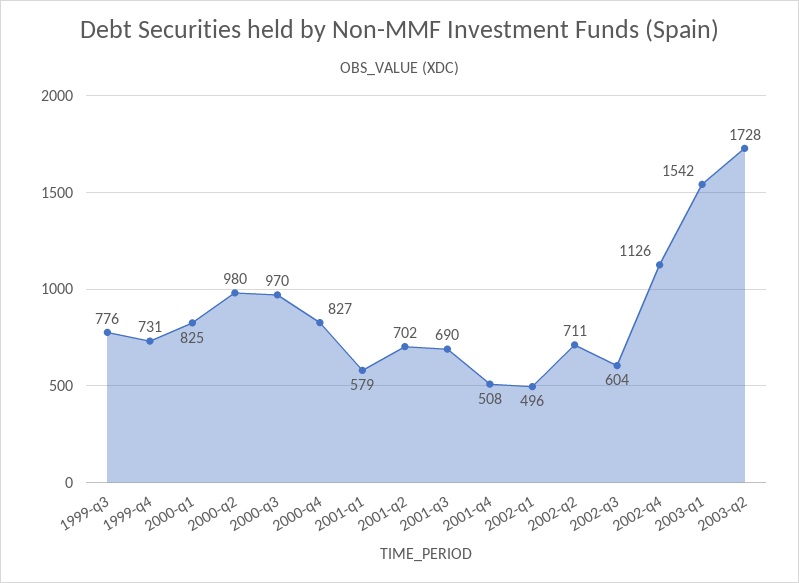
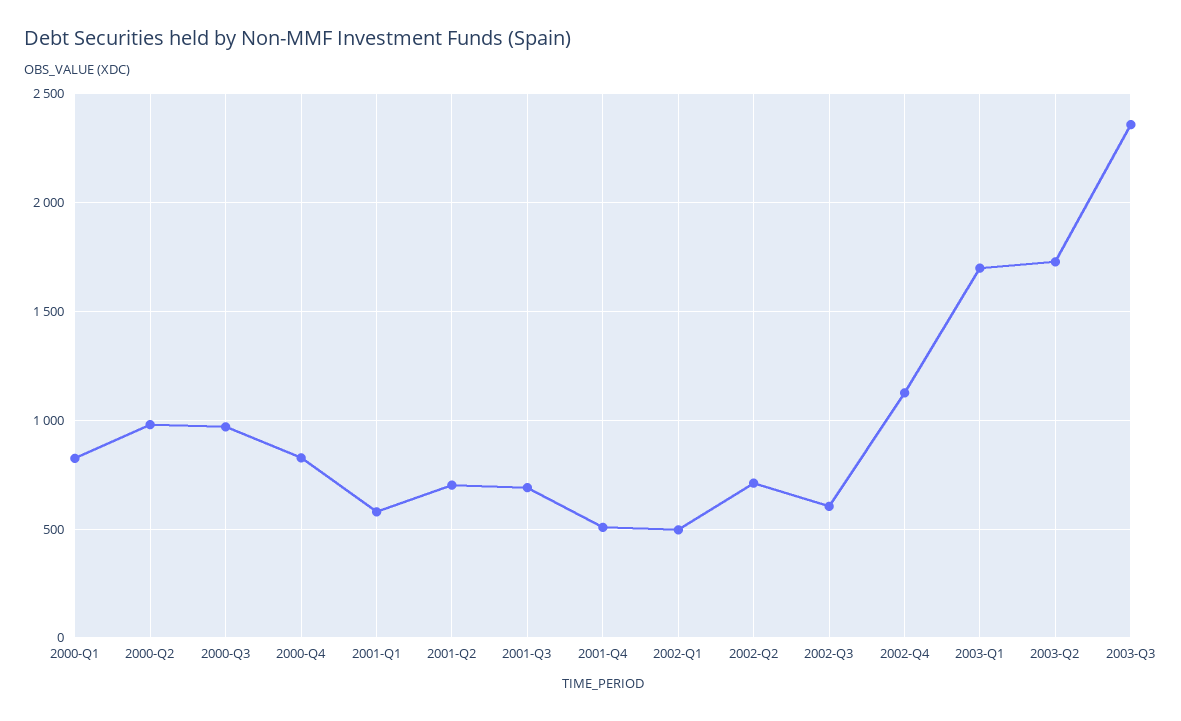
1999-q3: 776 -> none
1999-q4: 731 -> none
2003-q1: 1542 -> 1700
2003-Q3: none -> 2350

